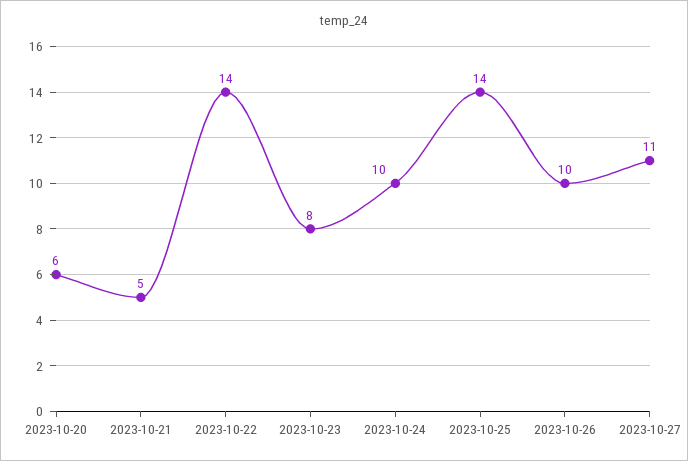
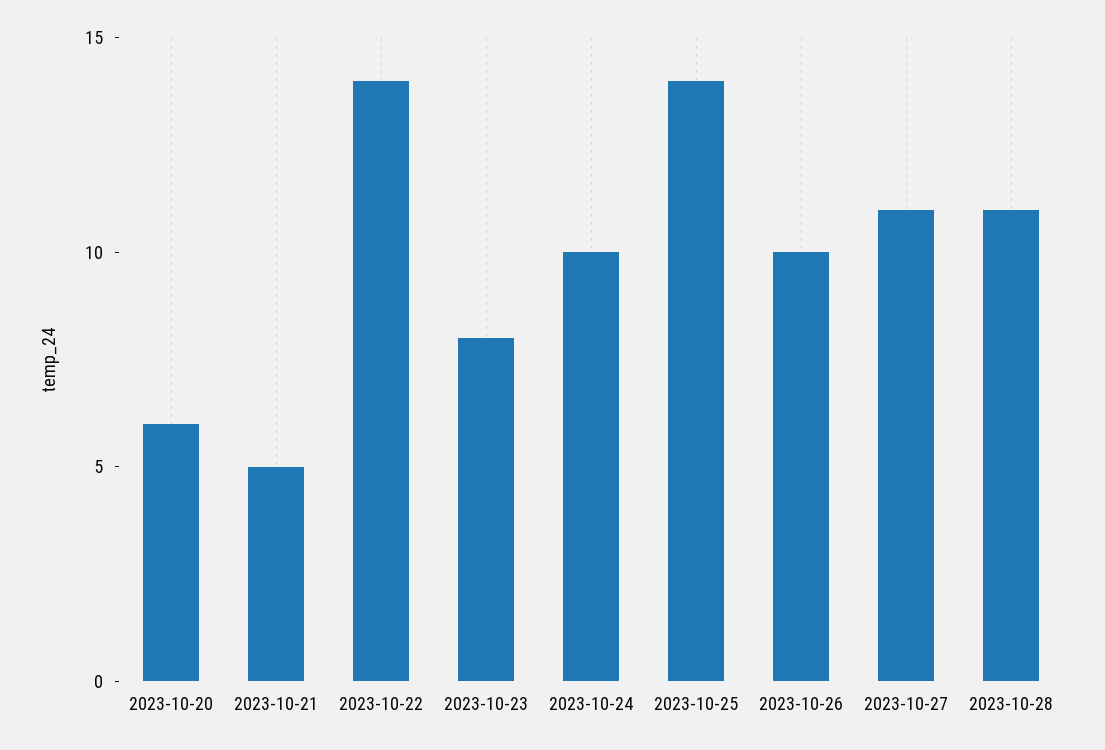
2023-10-28: none -> 11

